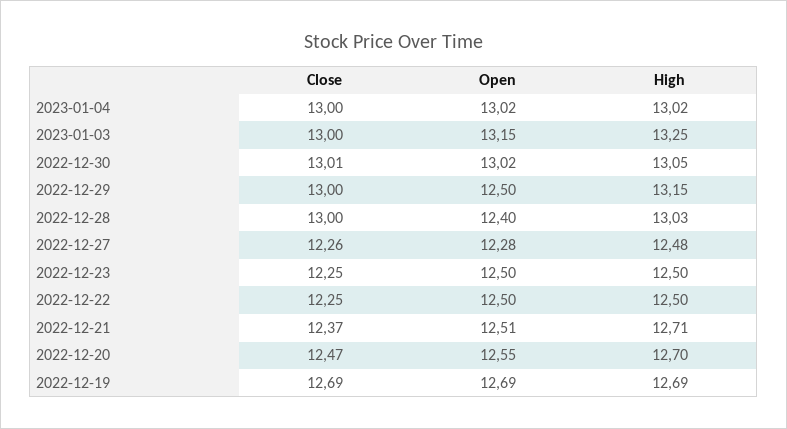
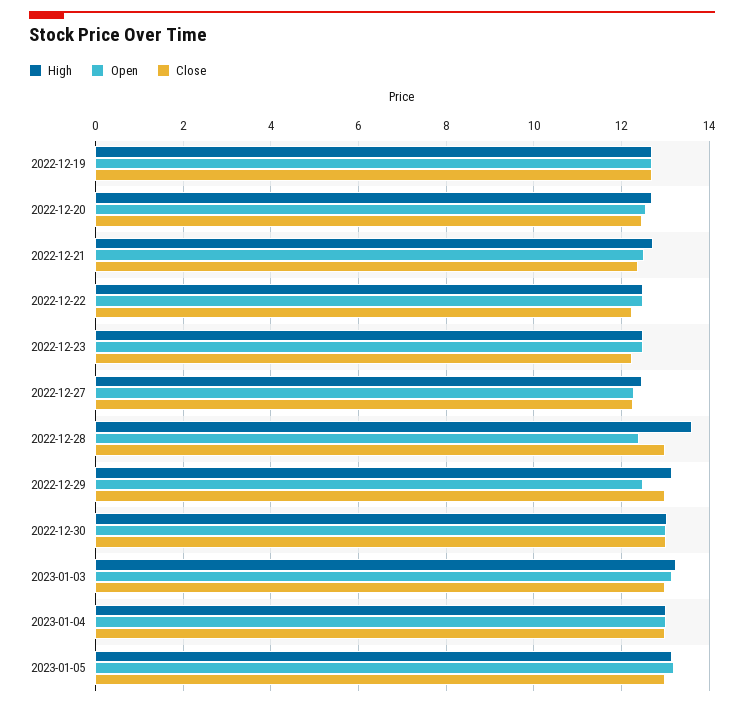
High, 2022-12-28: 13.03 -> 13.6
High, 2023-01-05: none -> 13.2
Open, 2023-01-05: none -> 13.2
Close, 2023-01-05: none -> 13

